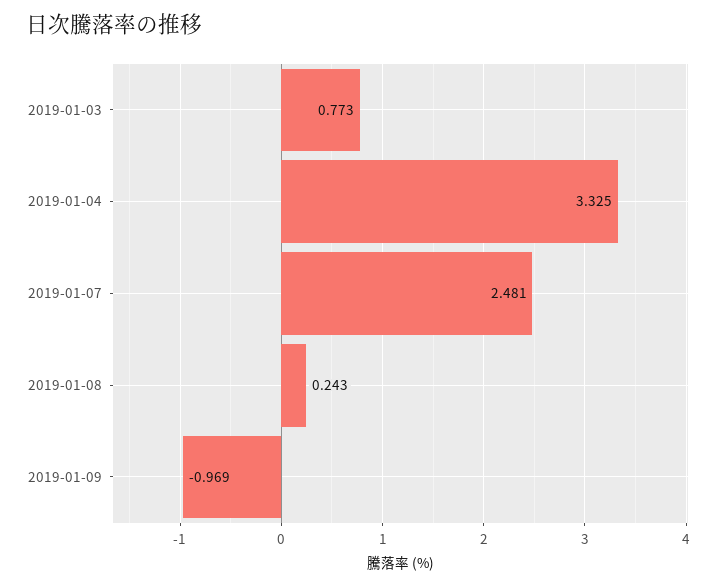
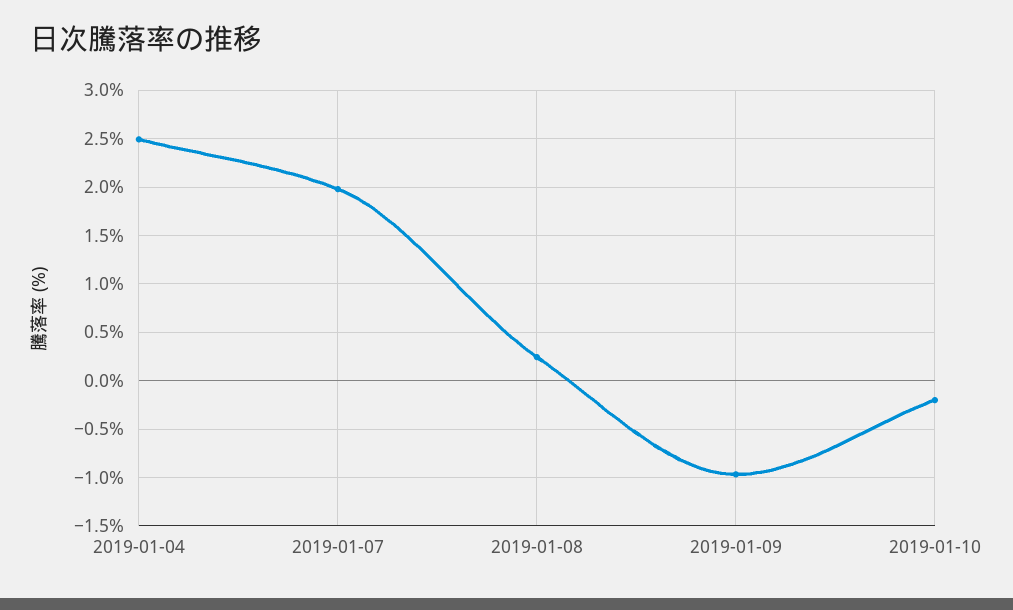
2019-01-03: 0.773 -> none
2019-01-04: 3.325 -> 2.5
2019-01-07: 2.481 -> 2
2019-01-10: none -> -0.2

